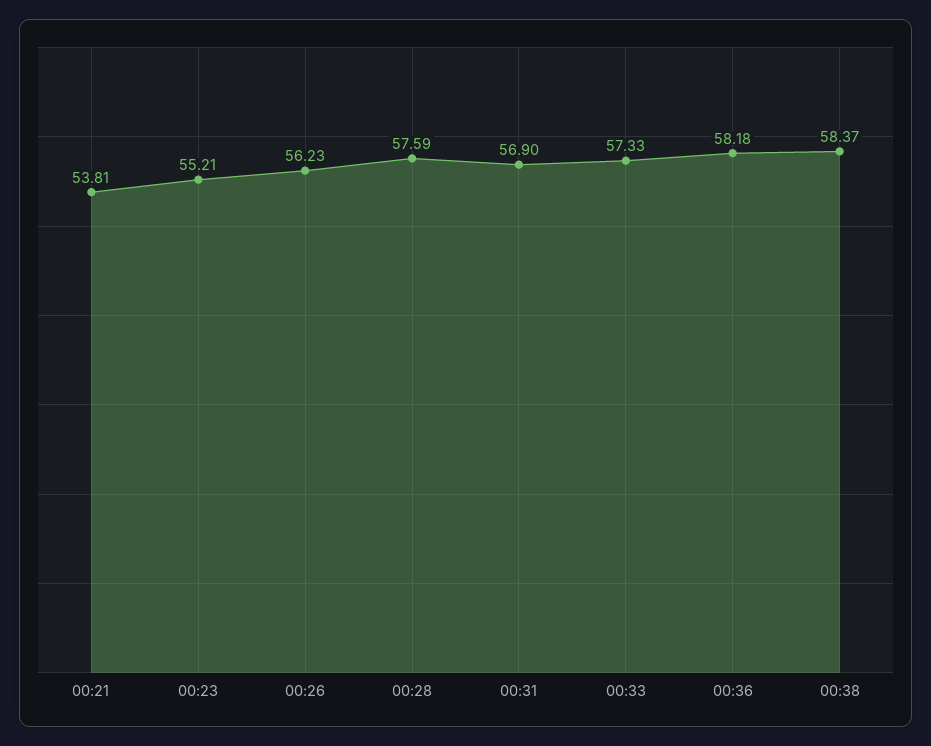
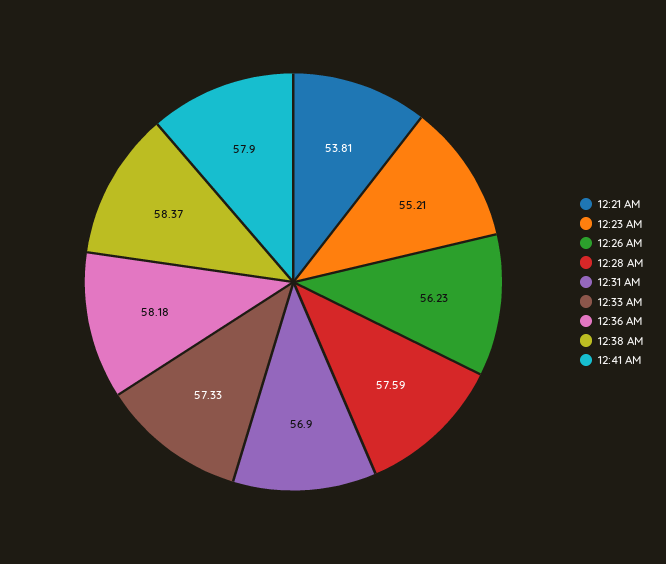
12:41 AM: none -> 57.9

